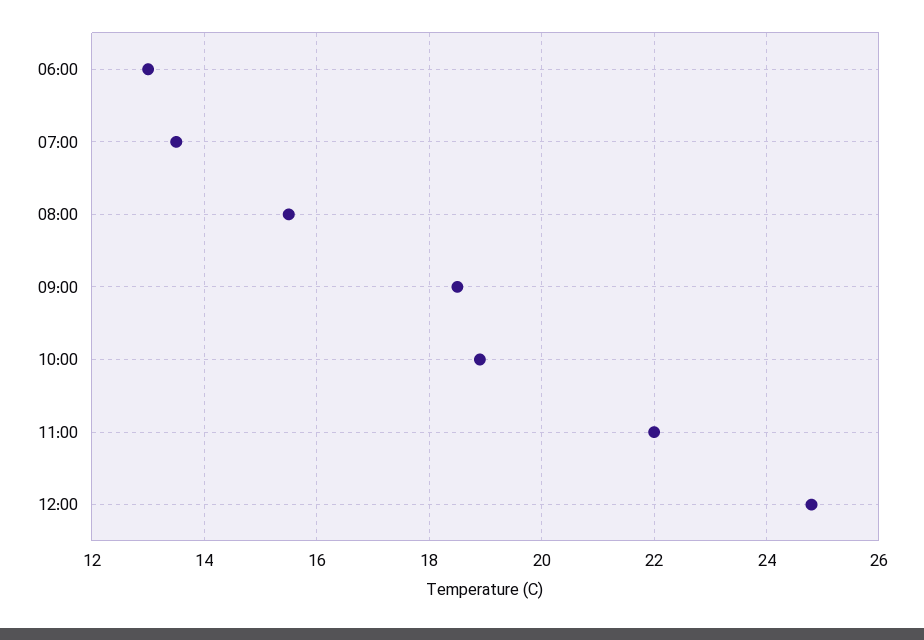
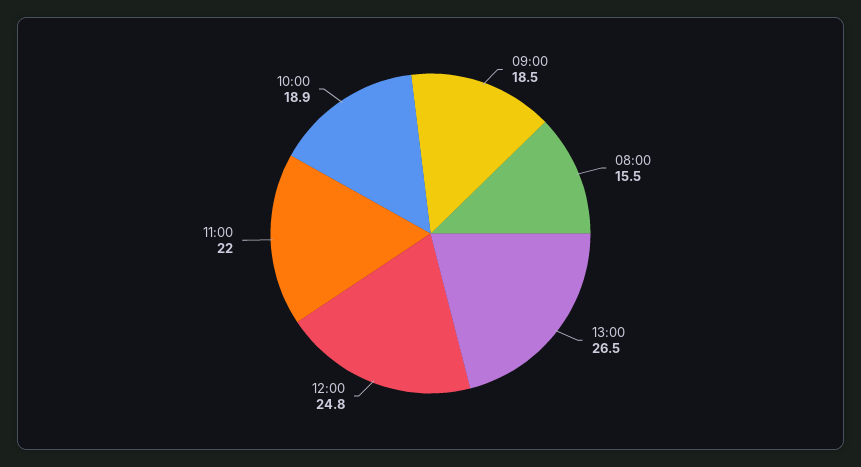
06:00: 13 -> none
07:00: 13.5 -> none
13:00: none -> 26.5

